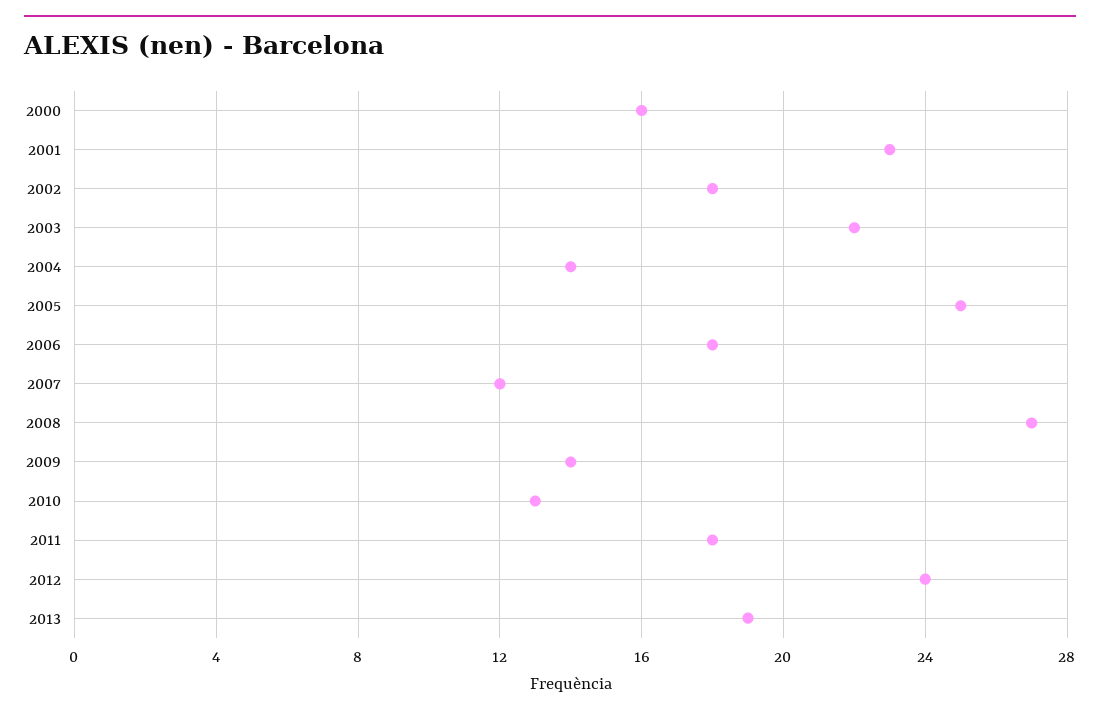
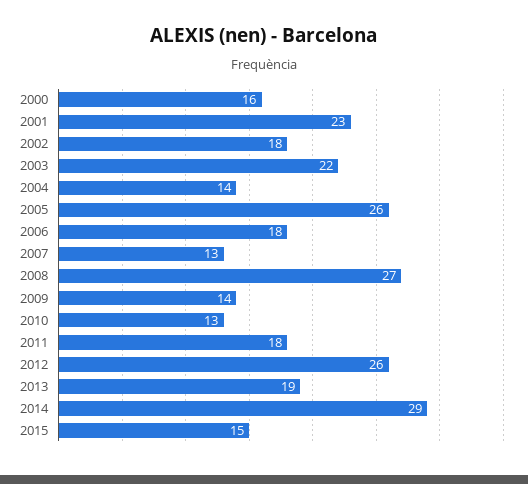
2005: 25 -> 26
2007: 12 -> 13
2012: 24 -> 26
2014: none -> 29
2015: none -> 15

